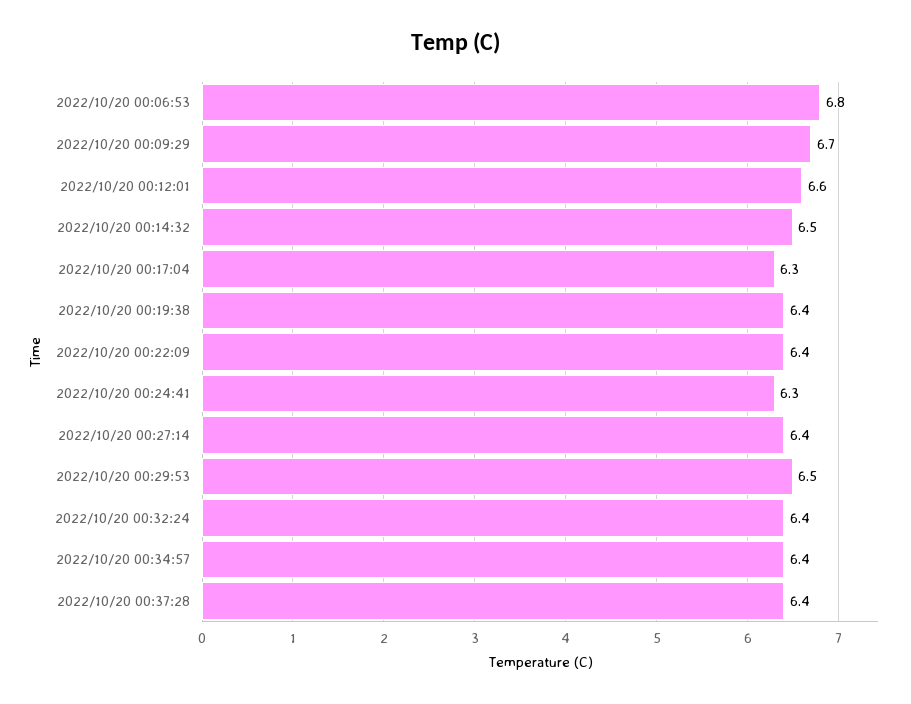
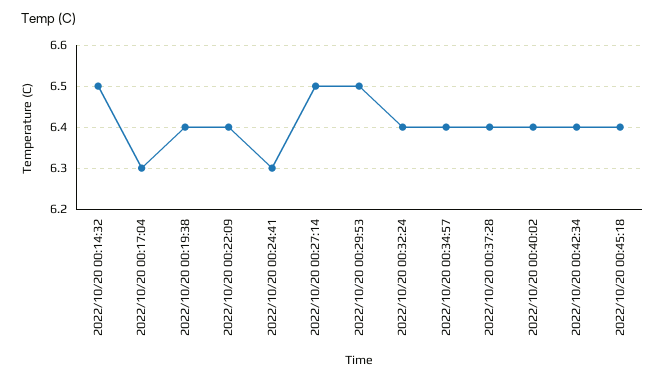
2022/10/20 00:06:53: 6.8 -> none
2022/10/20 00:09:29: 6.7 -> none
2022/10/20 00:12:01: 6.6 -> none
2022/10/20 00:27:14: 6.4 -> 6.5
2022/10/20 00:40:02: none -> 6.4
2022/10/20 00:42:34: none -> 6.4
2022/10/20 00:45:18: none -> 6.4

